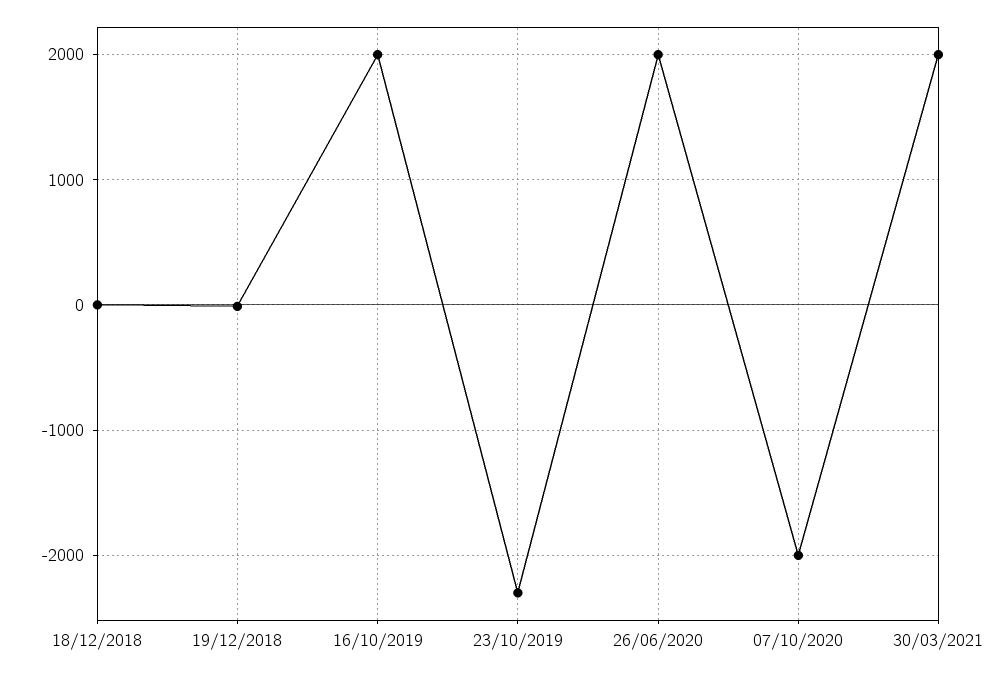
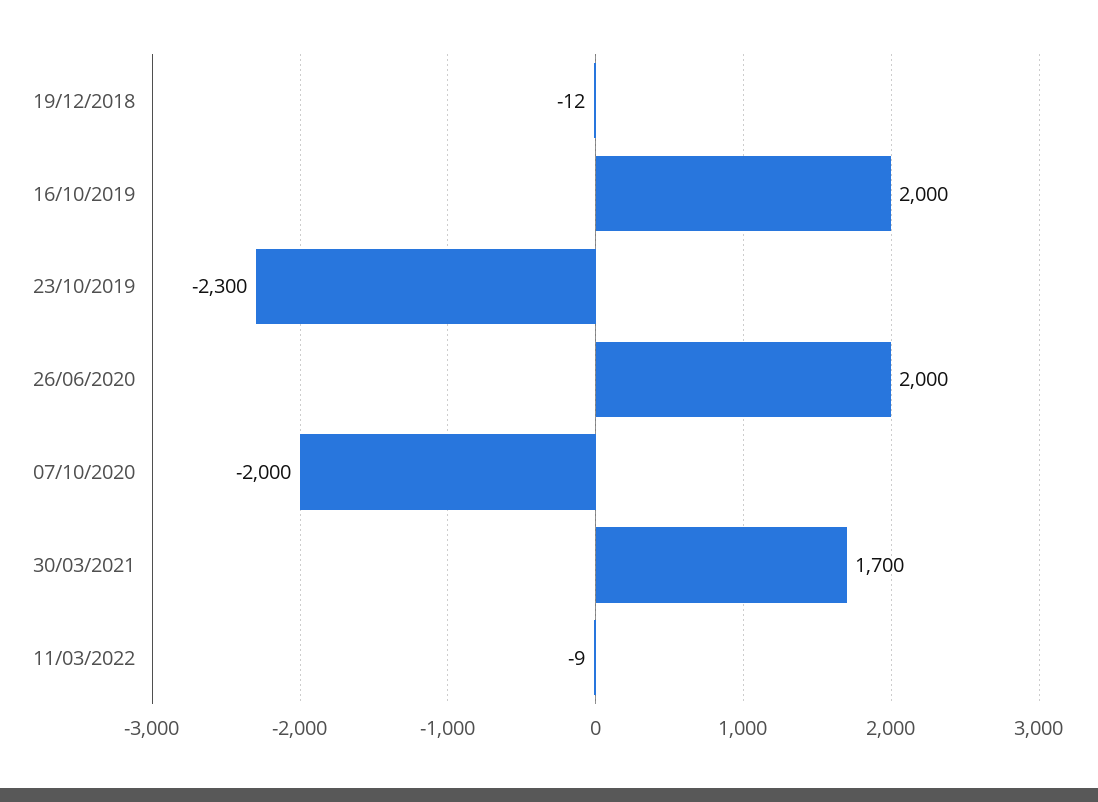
18/12/2018: 0 -> none
30/03/2021: 2000 -> 1700
11/03/2022: none -> -9

